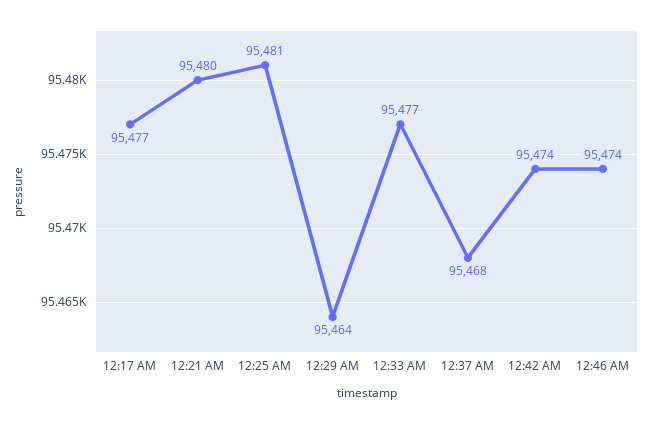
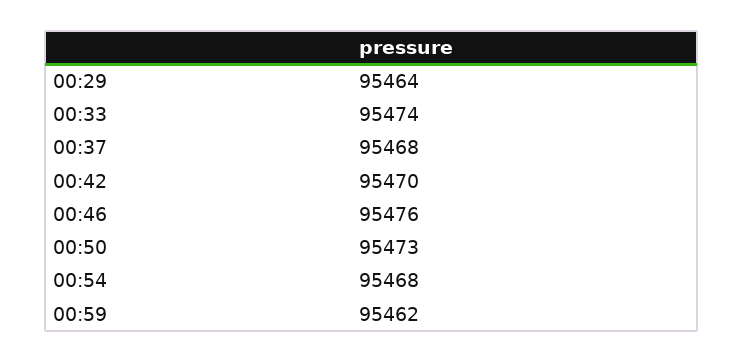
12:17 AM: 95477 -> none
12:21 AM: 95480 -> none
12:25 AM: 95481 -> none
12:33 AM: 95477 -> 95474
12:42 AM: 95474 -> 95470
12:46 AM: 95474 -> 95476
00:50: none -> 95473
00:54: none -> 95468
00:59: none -> 95462

